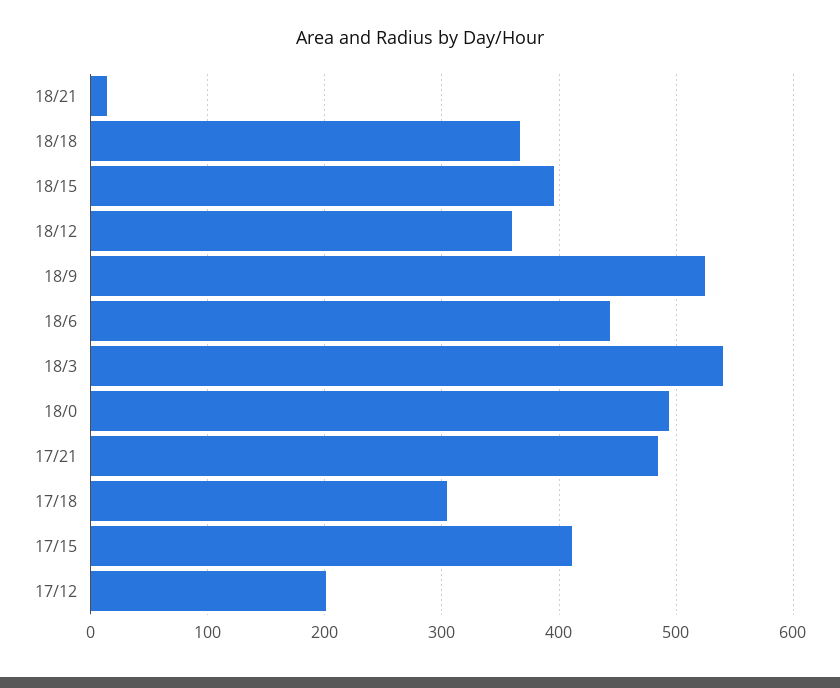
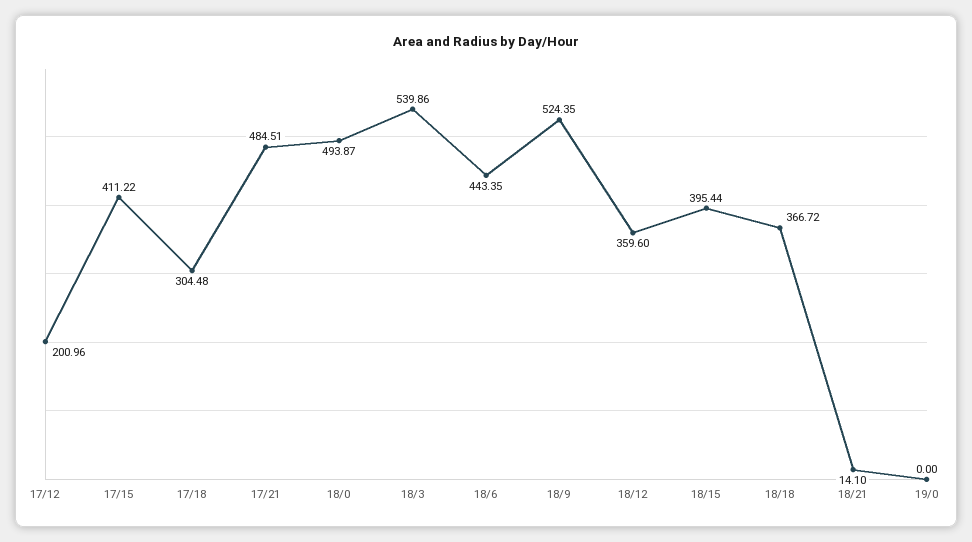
19/0: none -> 0

